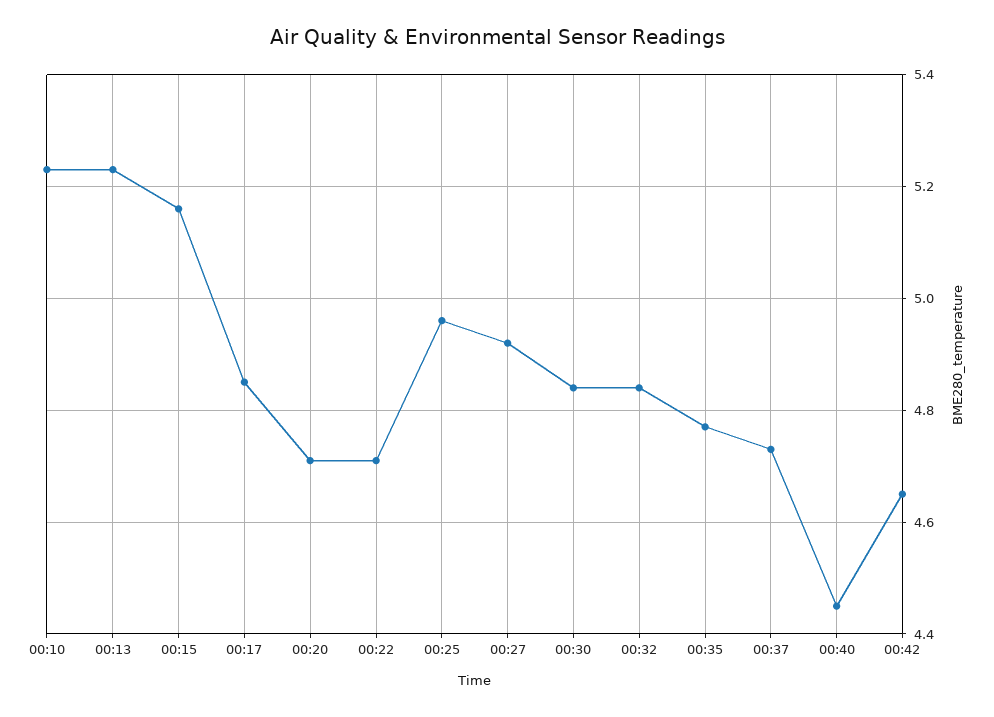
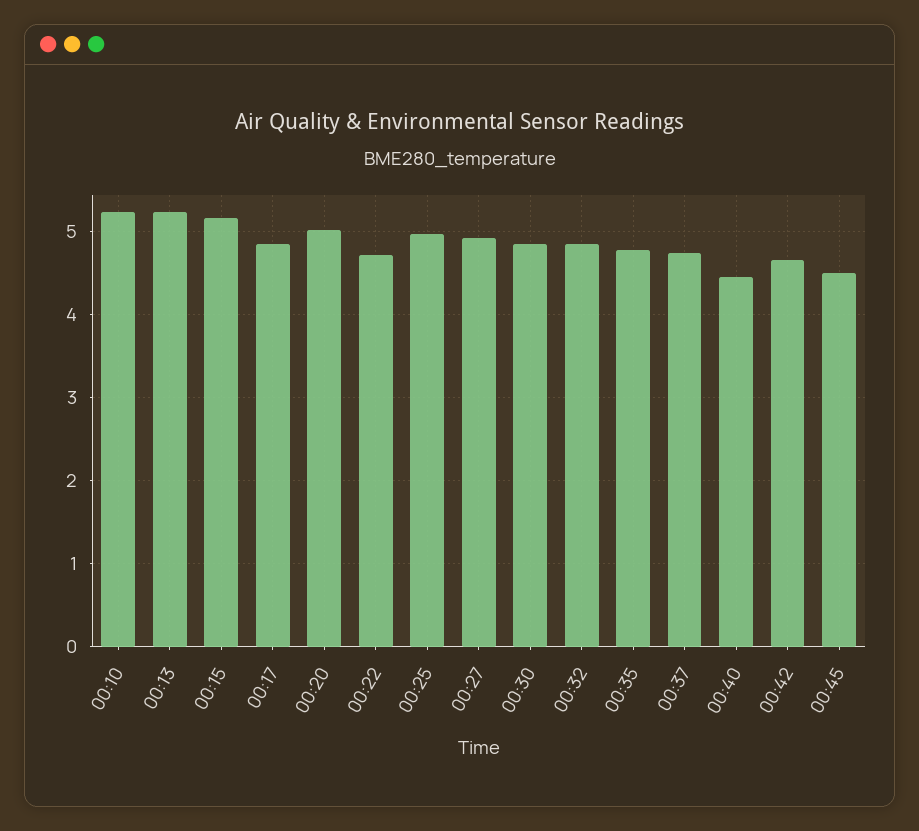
00:20: 4.7 -> 5
00:45: none -> 4.5

